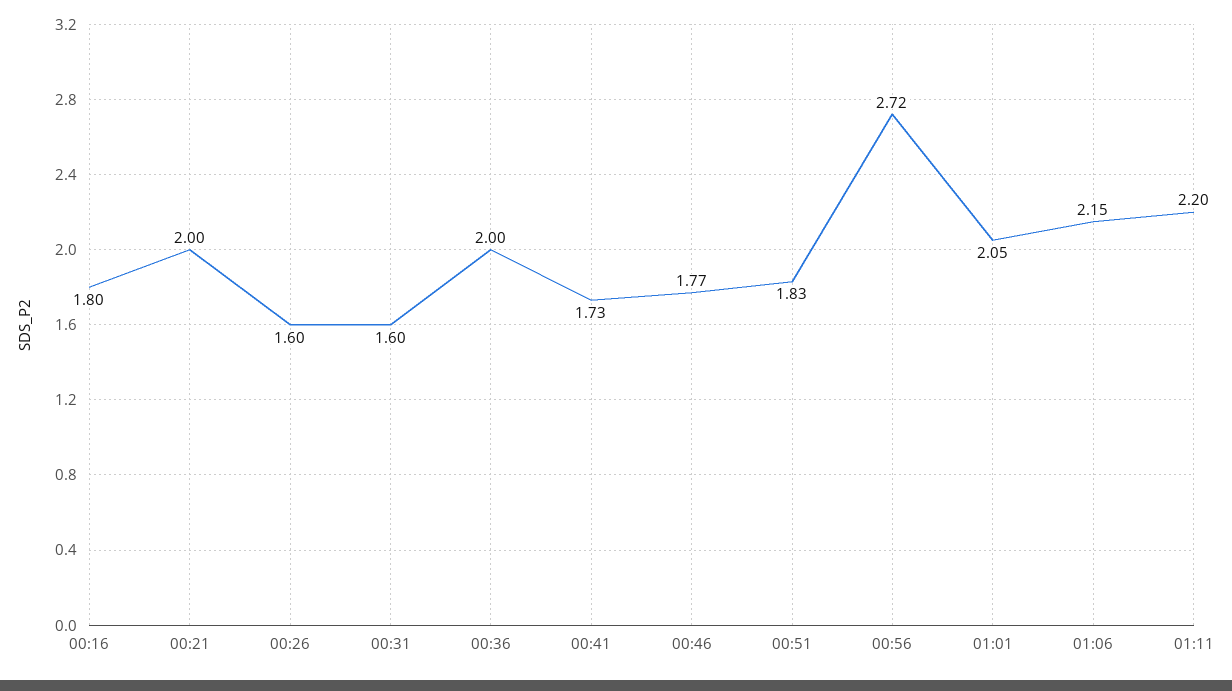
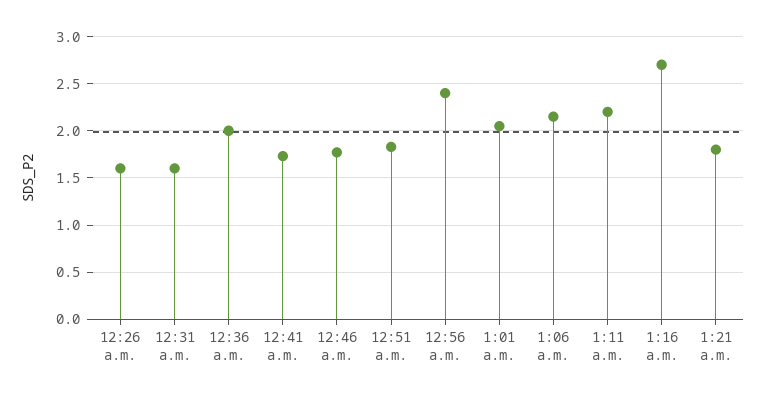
00:16: 1.8 -> none
00:21: 2 -> none
00:56: 2.72 -> 2.4
1:16 a.m.: none -> 2.7
1:21 a.m.: none -> 1.8

